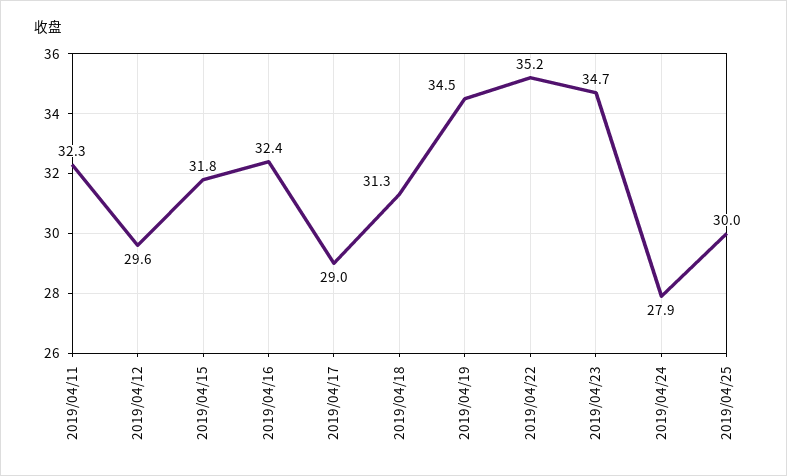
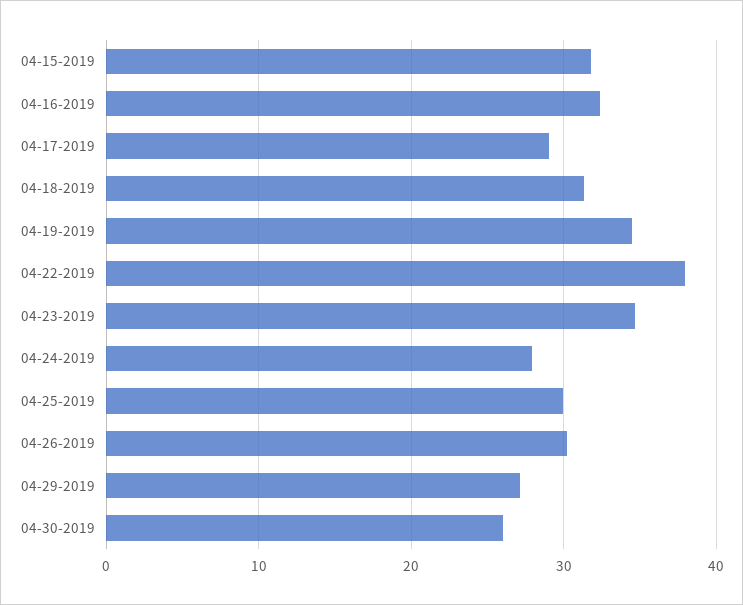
2019/04/11: 32.3 -> none
2019/04/12: 29.6 -> none
2019/04/22: 35.2 -> 38
04-26-2019: none -> 30
04-29-2019: none -> 27
04-30-2019: none -> 26

